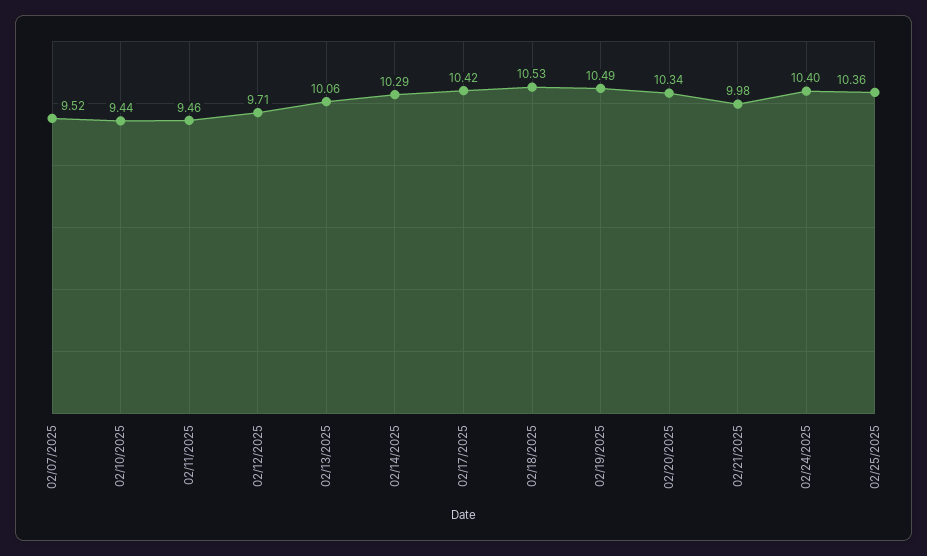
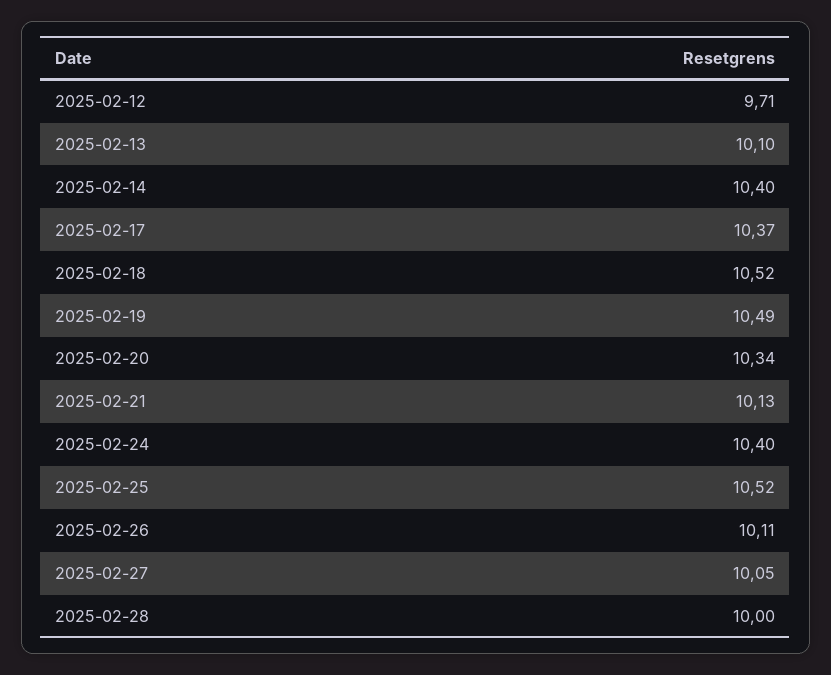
02/07/2025: 9.52 -> none
02/10/2025: 9.44 -> none
02/11/2025: 9.46 -> none
02/13/2025: 10.06 -> 10.1
02/14/2025: 10.29 -> 10.4
02/17/2025: 10.42 -> 10.37
02/18/2025: 10.53 -> 10.52
02/21/2025: 9.98 -> 10.13
02/25/2025: 10.36 -> 10.52
2025-02-26: none -> 10.11
2025-02-27: none -> 10.05
2025-02-28: none -> 10

